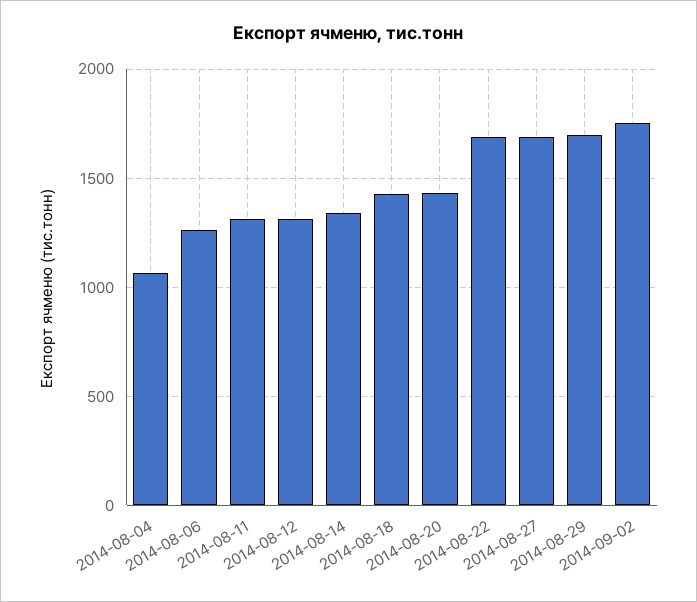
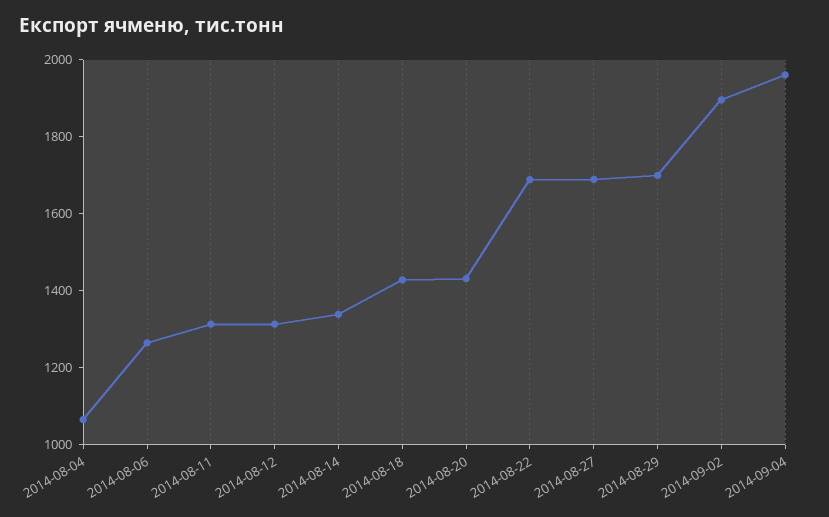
2014-09-02: 1750 -> 1900
2014-09-04: none -> 1950

